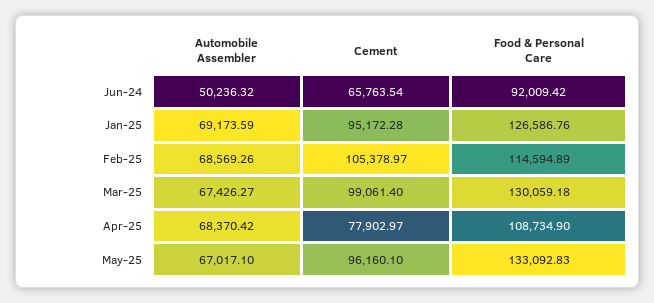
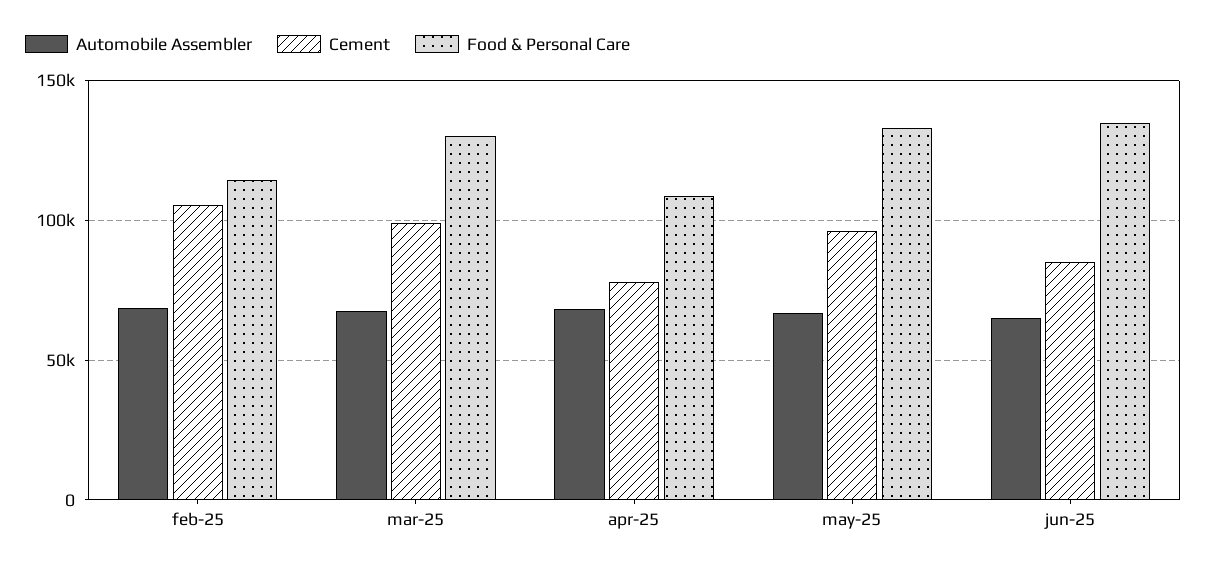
Automobile Assembler, Jun-24: 50236.32 -> none
Cement, Jun-24: 65763.54 -> none
Food & Personal Care, Jun-24: 92009.42 -> none
Automobile Assembler, Jan-25: 69173.59 -> none
Cement, Jan-25: 95172.28 -> none
Food & Personal Care, Jan-25: 126586.76 -> none
Automobile Assembler, jun-25: none -> 65000
Cement, jun-25: none -> 85000
Food & Personal Care, jun-25: none -> 135000

